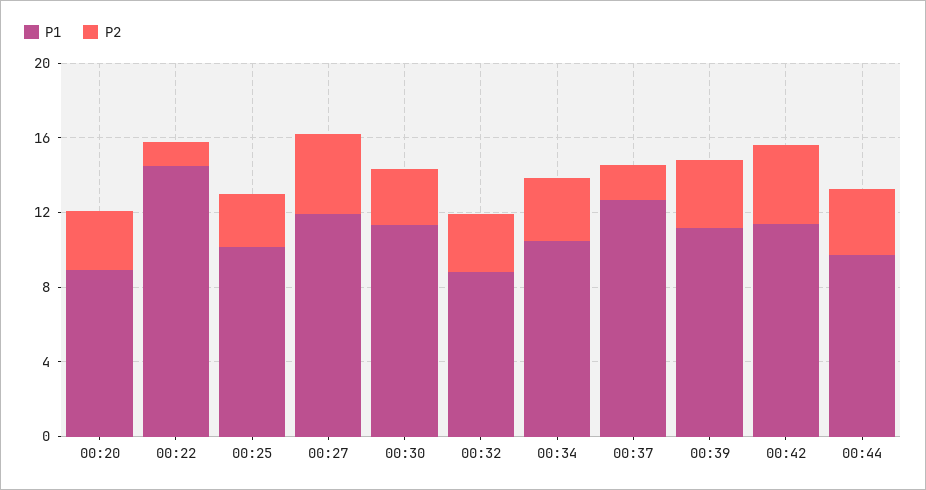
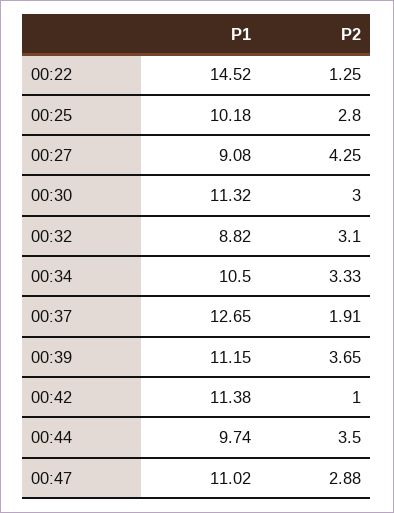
P1, 00:20: 9 -> none
P2, 00:20: 3 -> none
P1, 00:27: 12 -> 9.08
P2, 00:42: 4 -> 1
P1, 00:47: none -> 11.02
P2, 00:47: none -> 2.88

